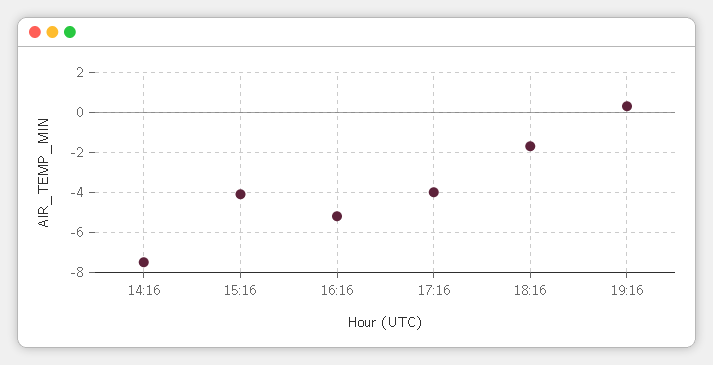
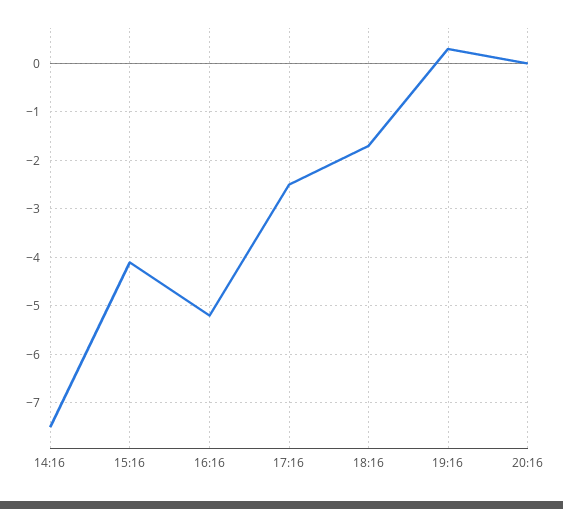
17:16: -4 -> -2.5
20:16: none -> 0

